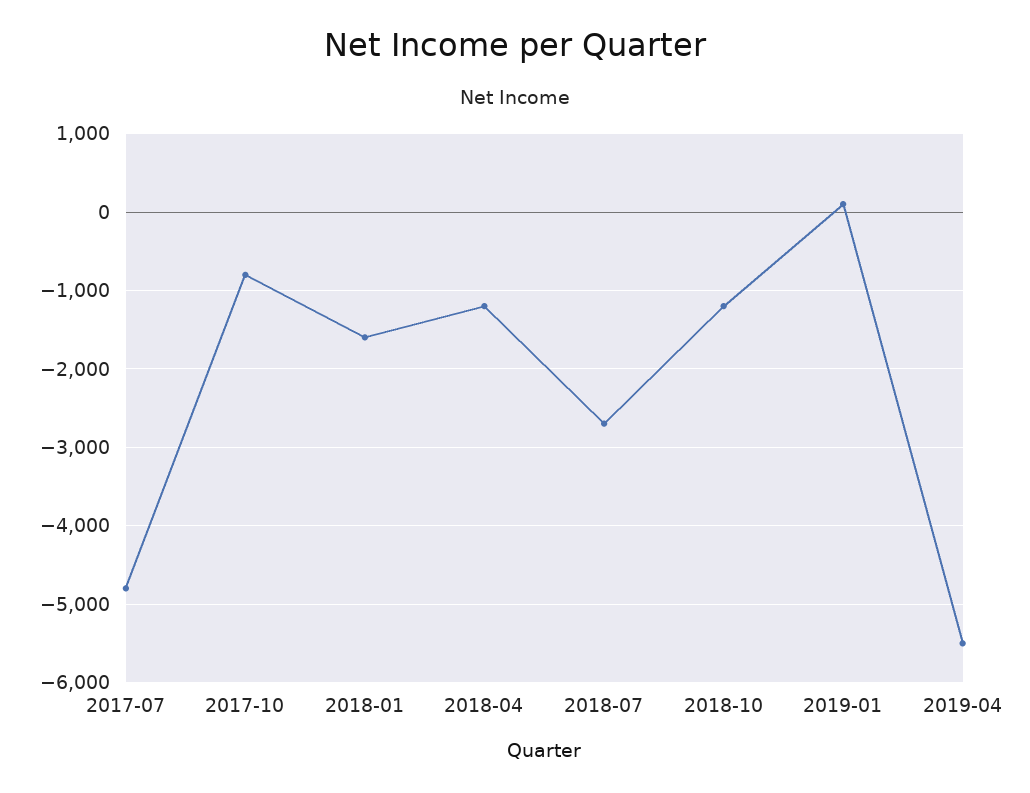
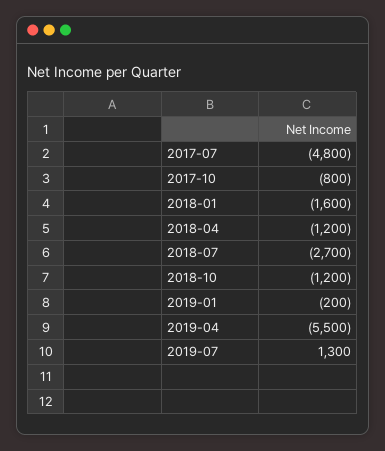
2019-01: 100 -> -200
2019-07: none -> 1300

